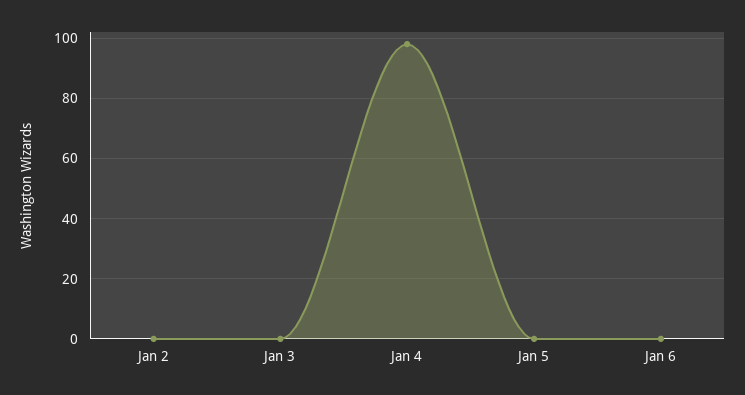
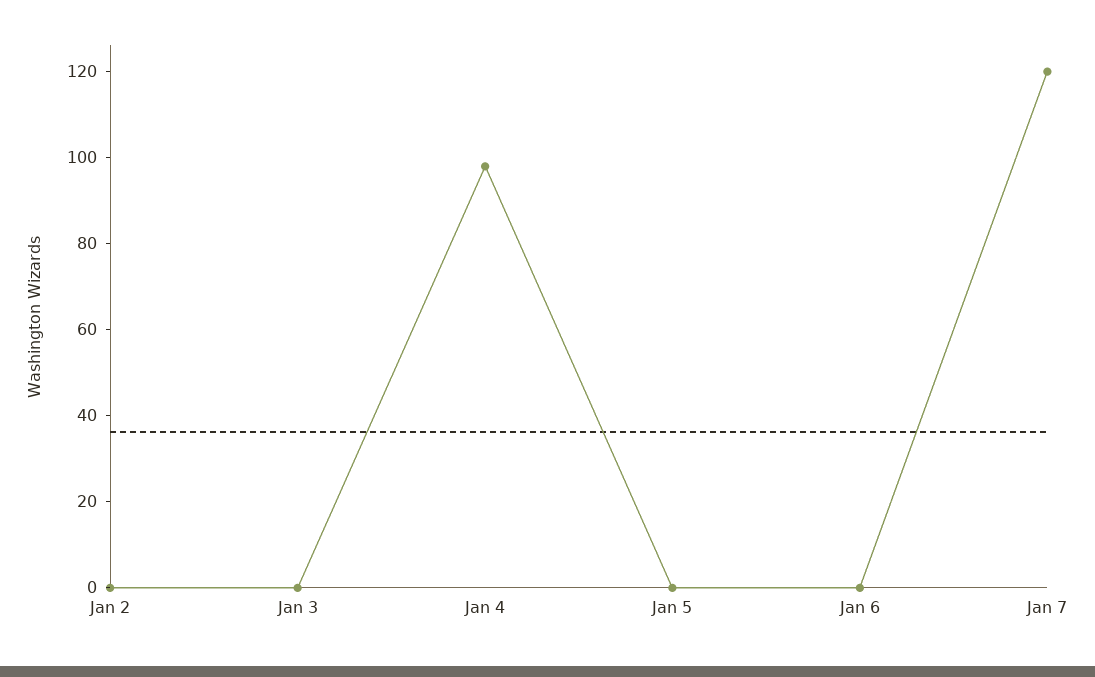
Jan 7: none -> 120

